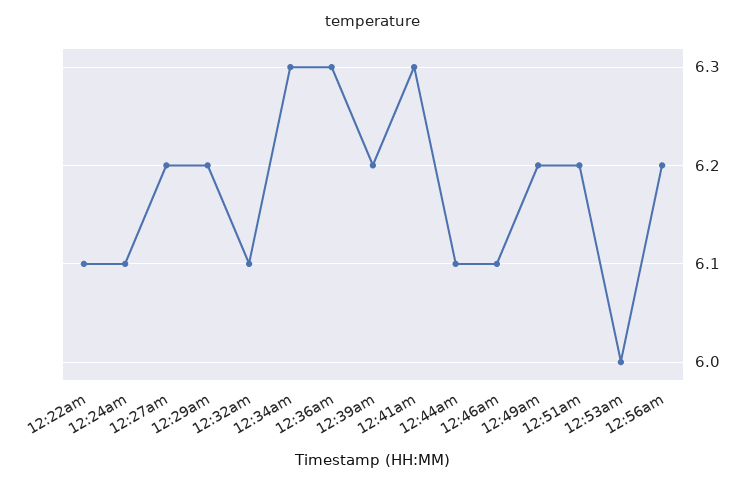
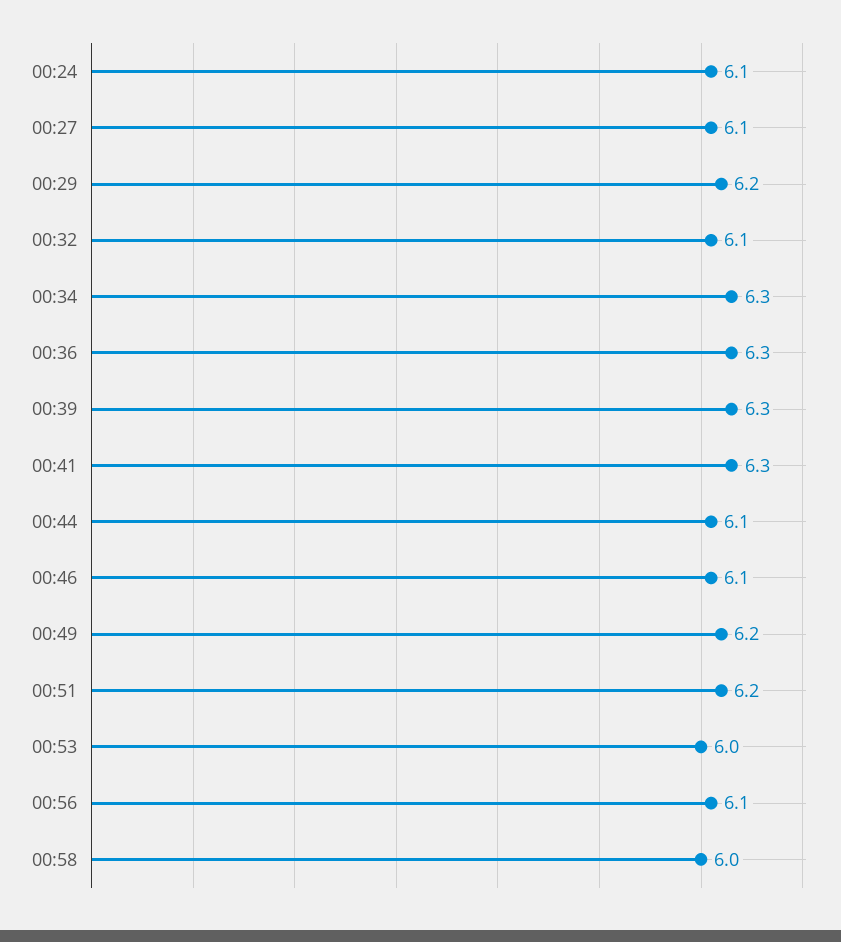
12:22am: 6.1 -> none
12:27am: 6.2 -> 6.1
12:39am: 6.2 -> 6.3
12:56am: 6.2 -> 6.1
00:58: none -> 6

